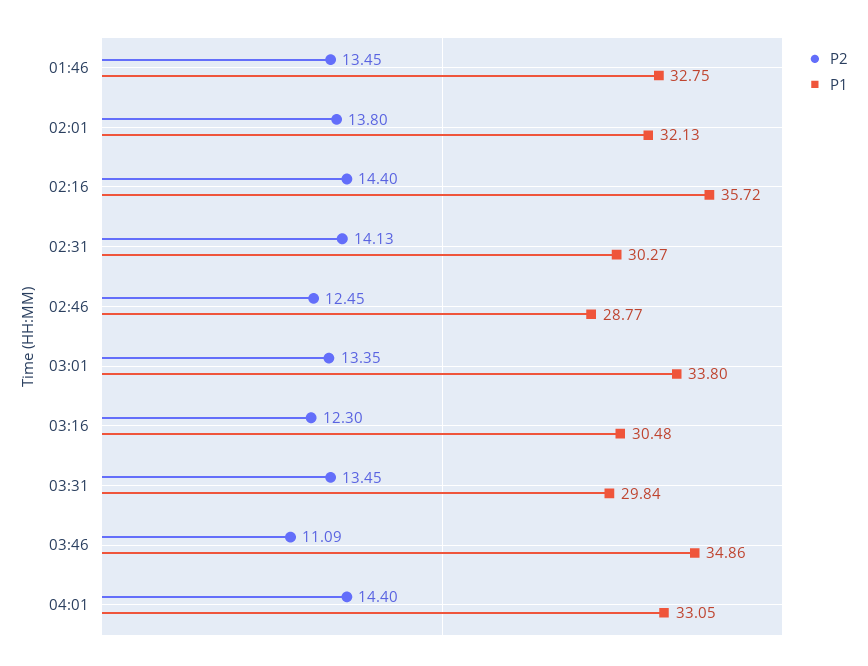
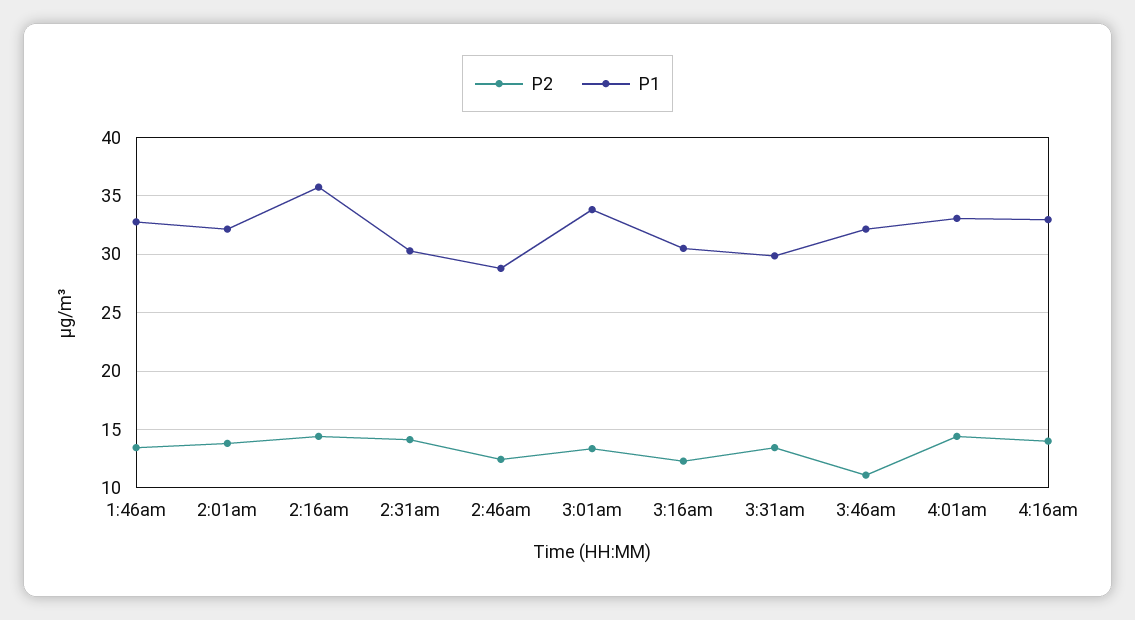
P1, 03:46: 34.86 -> 32
P2, 4:16am: none -> 14
P1, 4:16am: none -> 33

